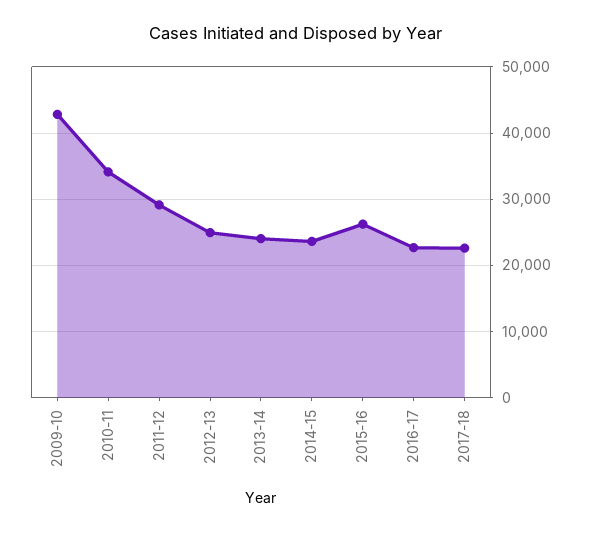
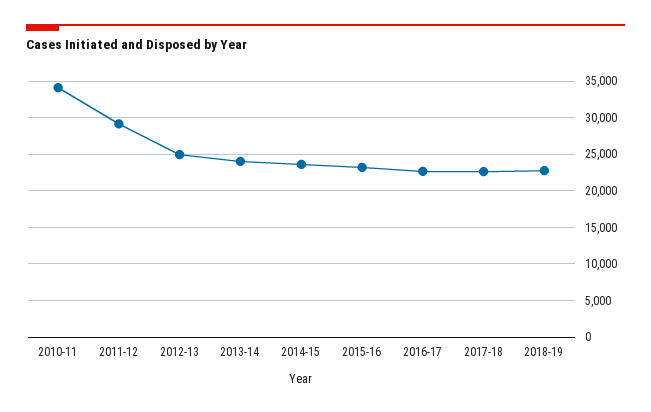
2009-10: 43000 -> none
2015-16: 26000 -> 23000
2018-19: none -> 23000

